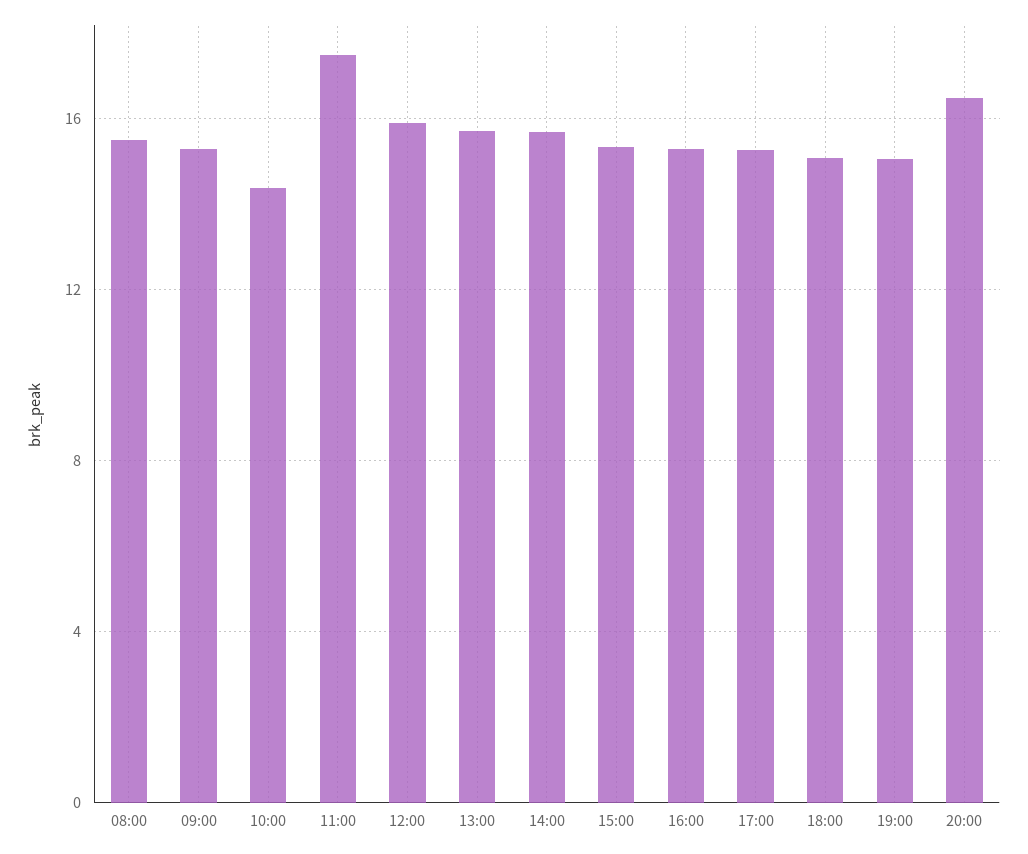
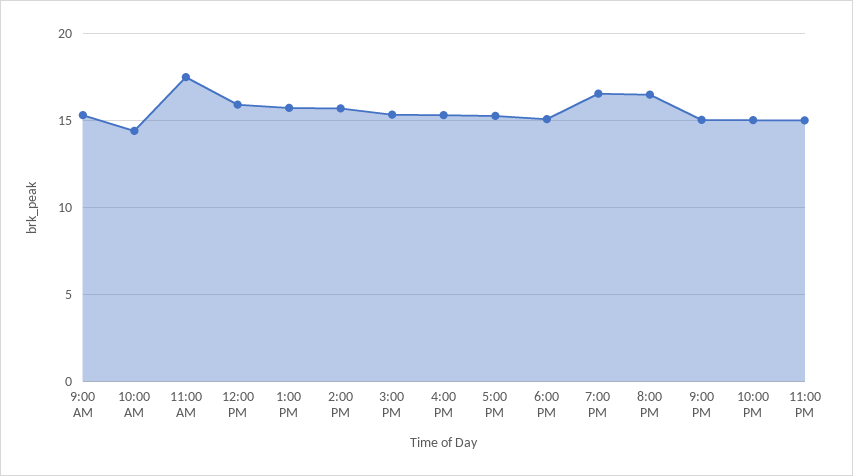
08:00: 15.5 -> none
19:00: 15 -> 16.5
9:00 PM: none -> 15
10:00 PM: none -> 15
11:00 PM: none -> 15

